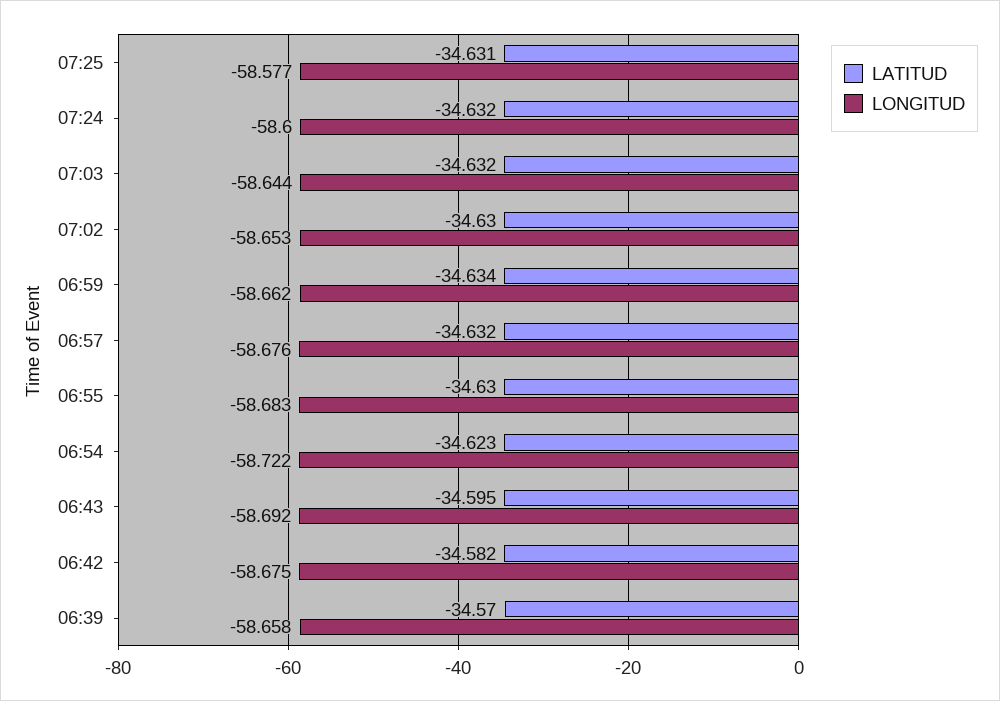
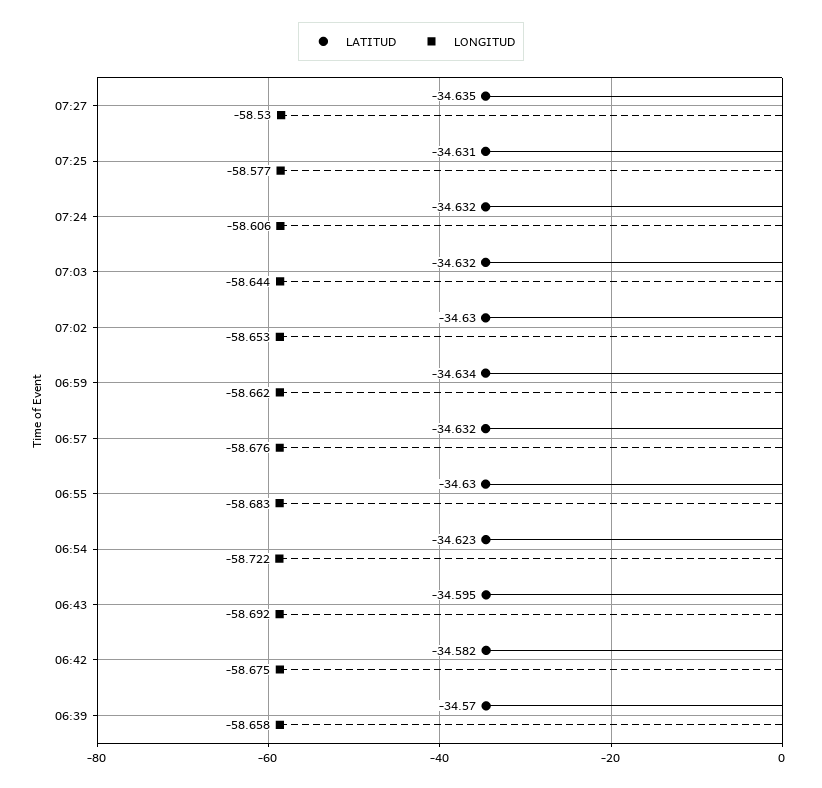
LONGITUD, 07:24: -58.6 -> -58.606
LATITUD, 07:27: none -> -34.635
LONGITUD, 07:27: none -> -58.53

